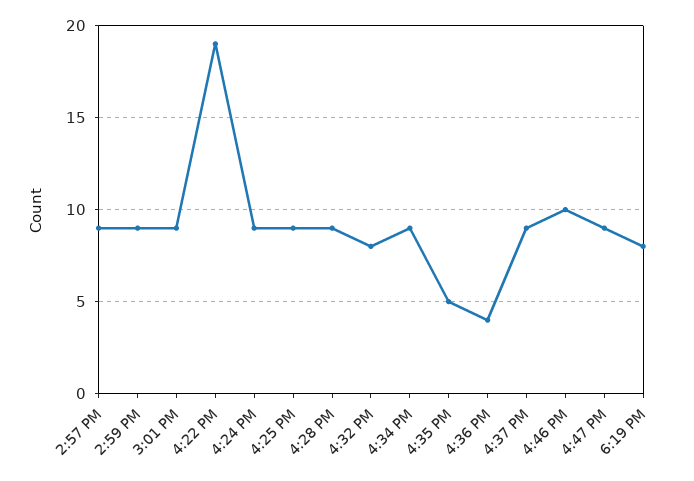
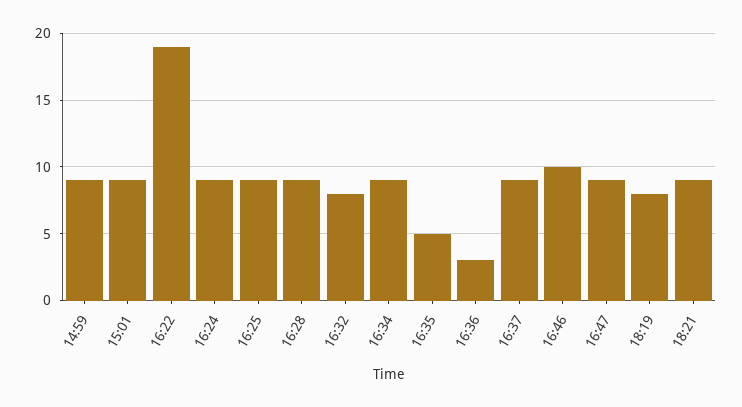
2:57 PM: 9 -> none
4:36 PM: 4 -> 3
18:21: none -> 9

